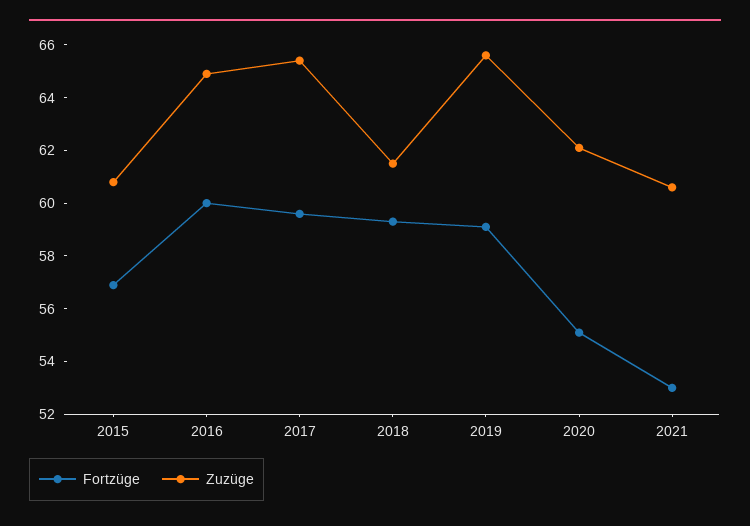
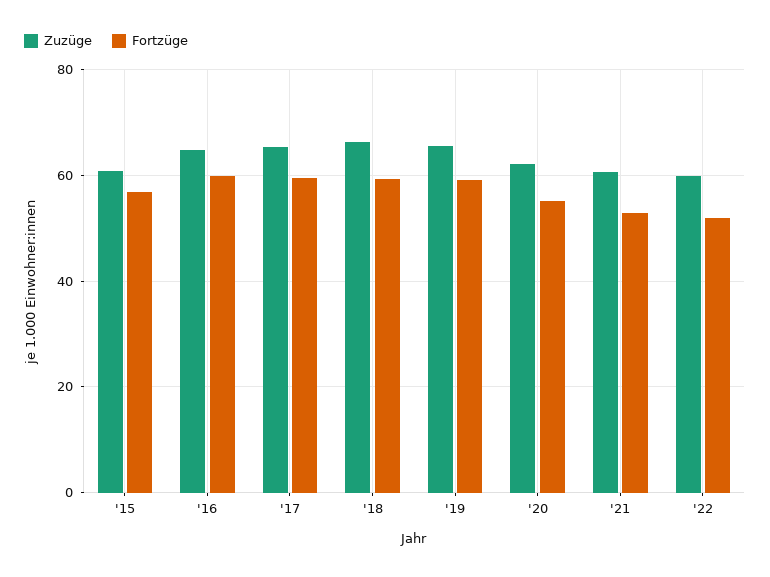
Zuzüge, 2018: 61.5 -> 66
Zuzüge, '22: none -> 60
Fortzüge, '22: none -> 52

